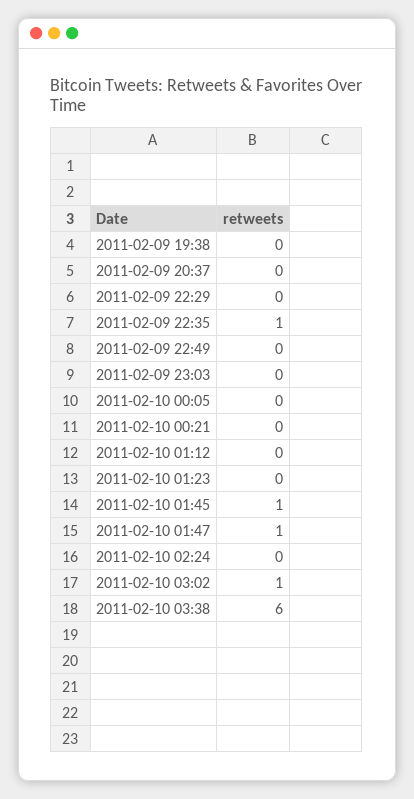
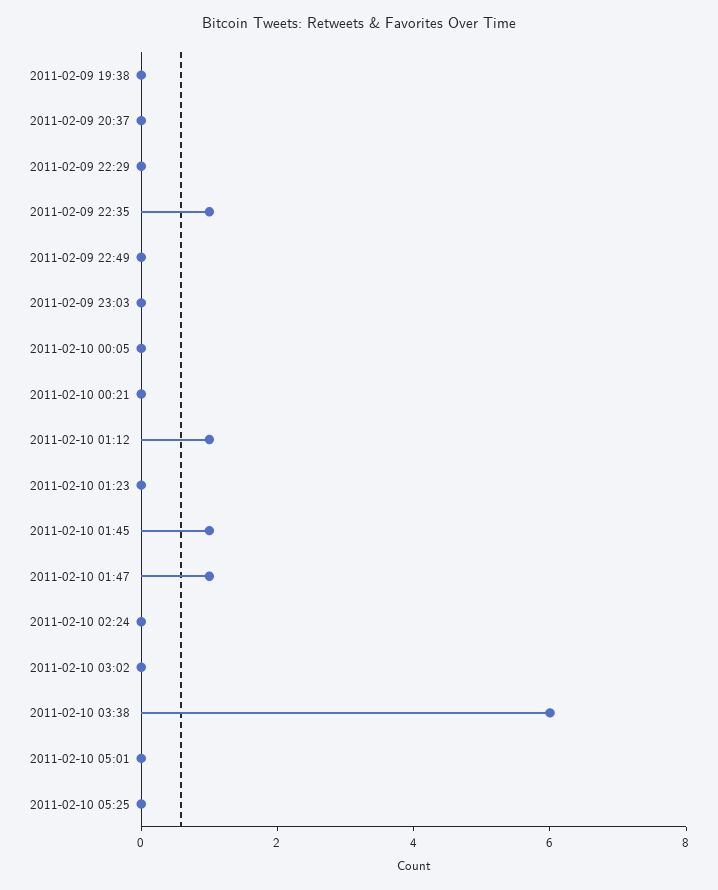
2011-02-10 01:12: 0 -> 1
2011-02-10 03:02: 1 -> 0
2011-02-10 05:01: none -> 0
2011-02-10 05:25: none -> 0

